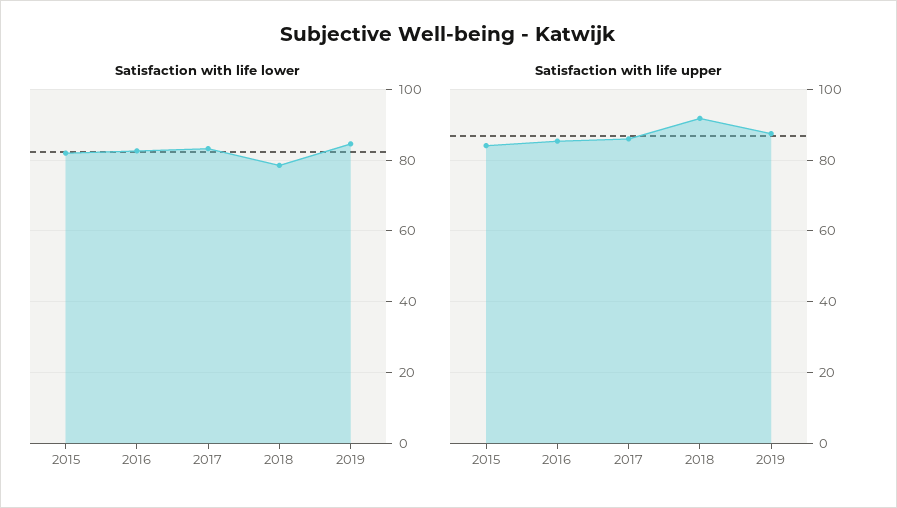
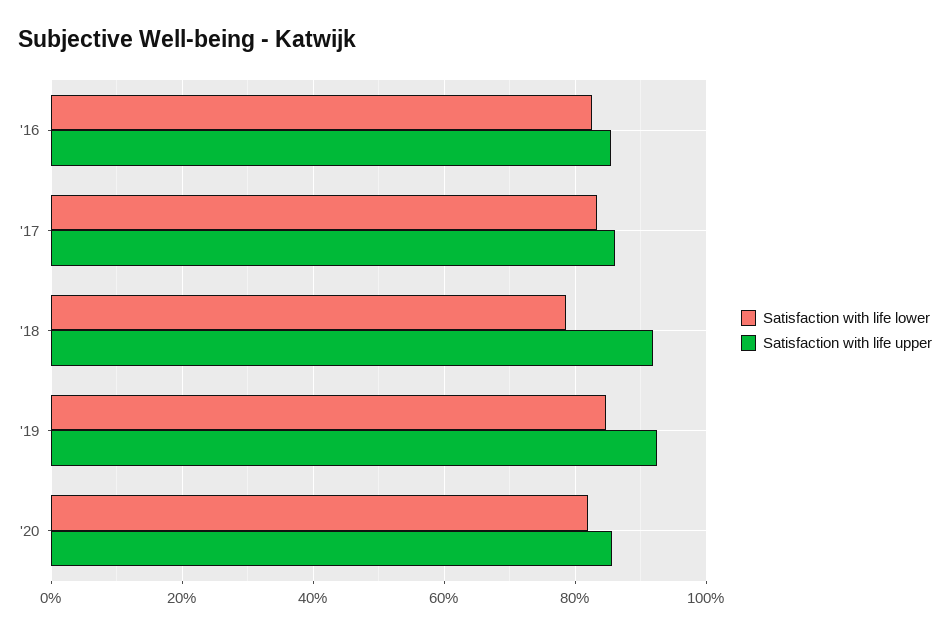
Satisfaction with life lower, 2015: 82 -> none
Satisfaction with life upper, 2015: 84 -> none
Satisfaction with life upper, 2019: 88 -> 92
Satisfaction with life lower, '20: none -> 82
Satisfaction with life upper, '20: none -> 86

